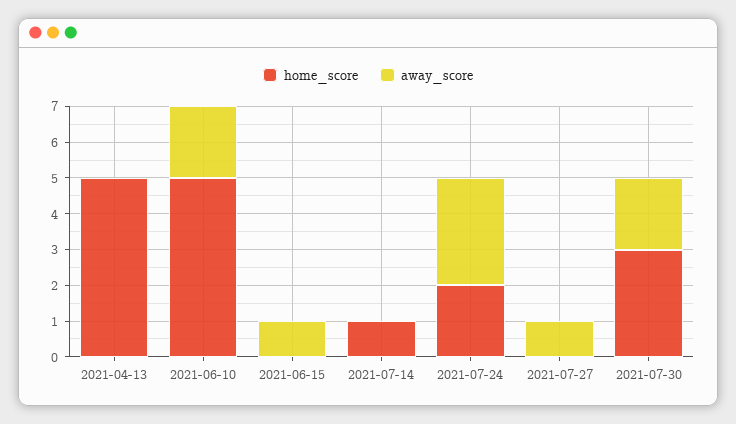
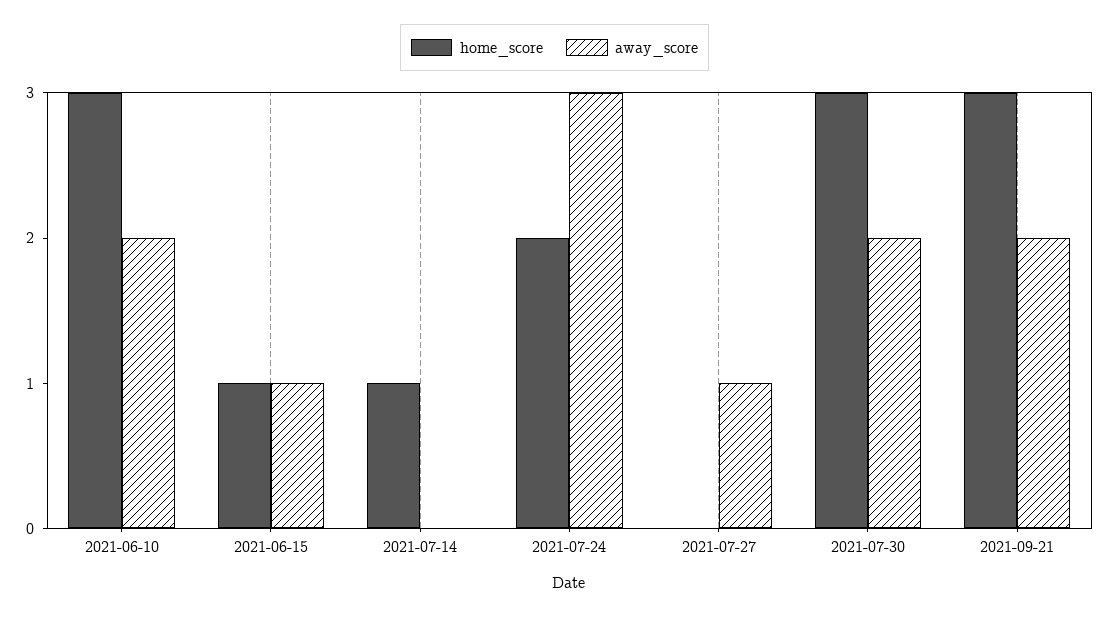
home_score, 2021-04-13: 5 -> none
away_score, 2021-04-13: 0 -> none
home_score, 2021-06-10: 5 -> 3
home_score, 2021-06-15: 0 -> 1
home_score, 2021-09-21: none -> 3
away_score, 2021-09-21: none -> 2

